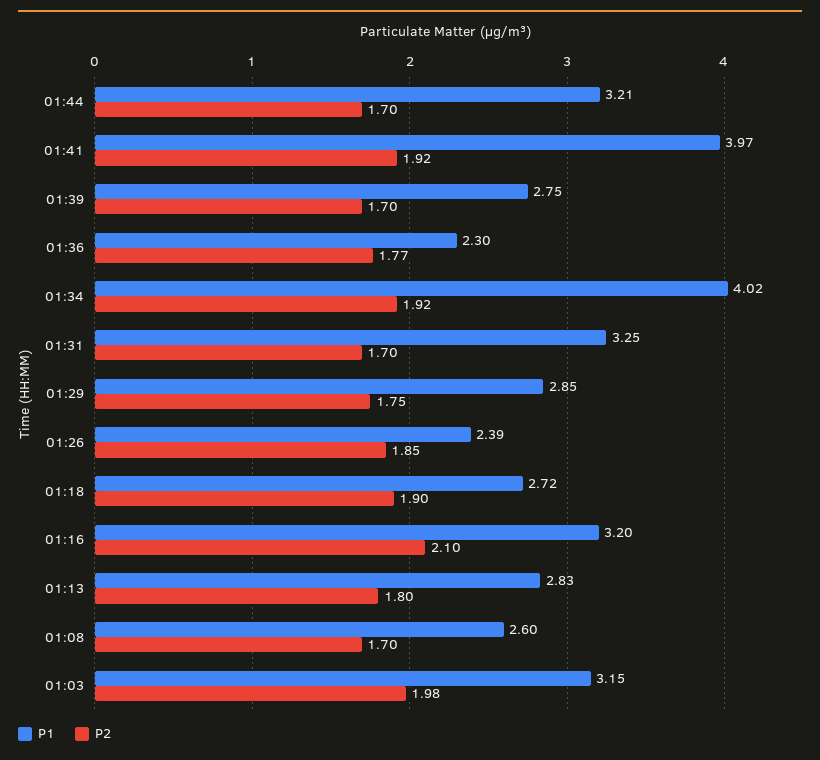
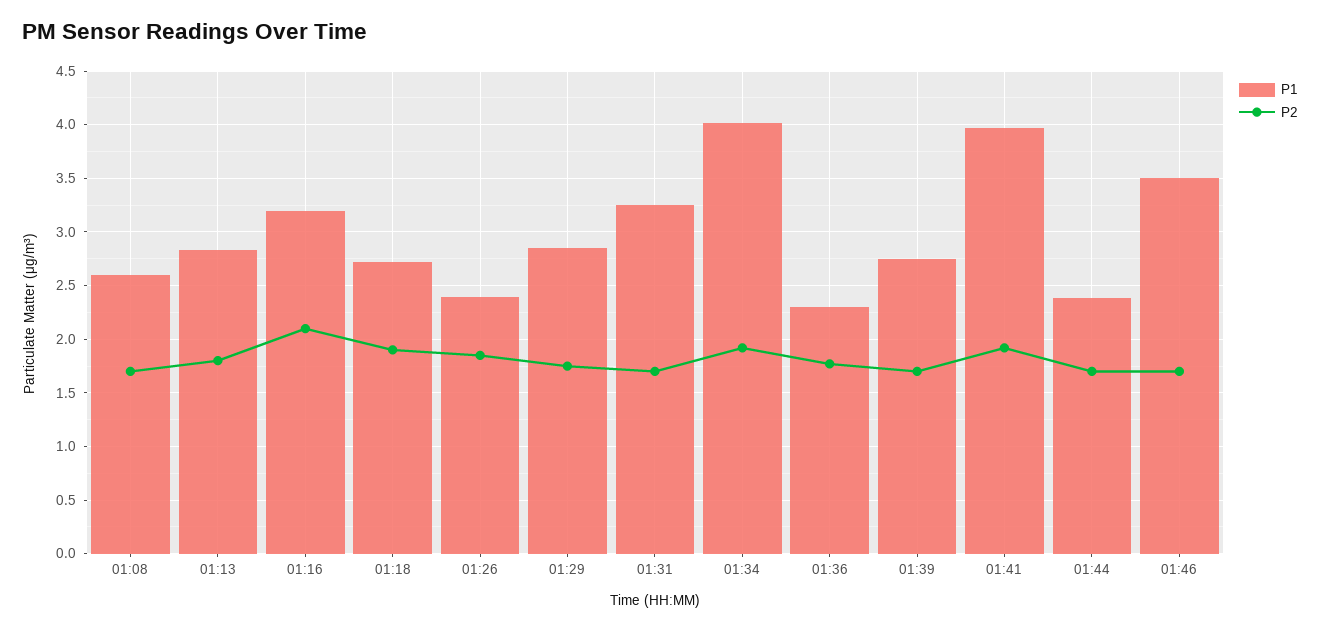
P1, 01:44: 3.21 -> 2.4
P1, 01:03: 3.15 -> none
P2, 01:03: 1.98 -> none
P1, 01:46: none -> 3.5
P2, 01:46: none -> 1.7

